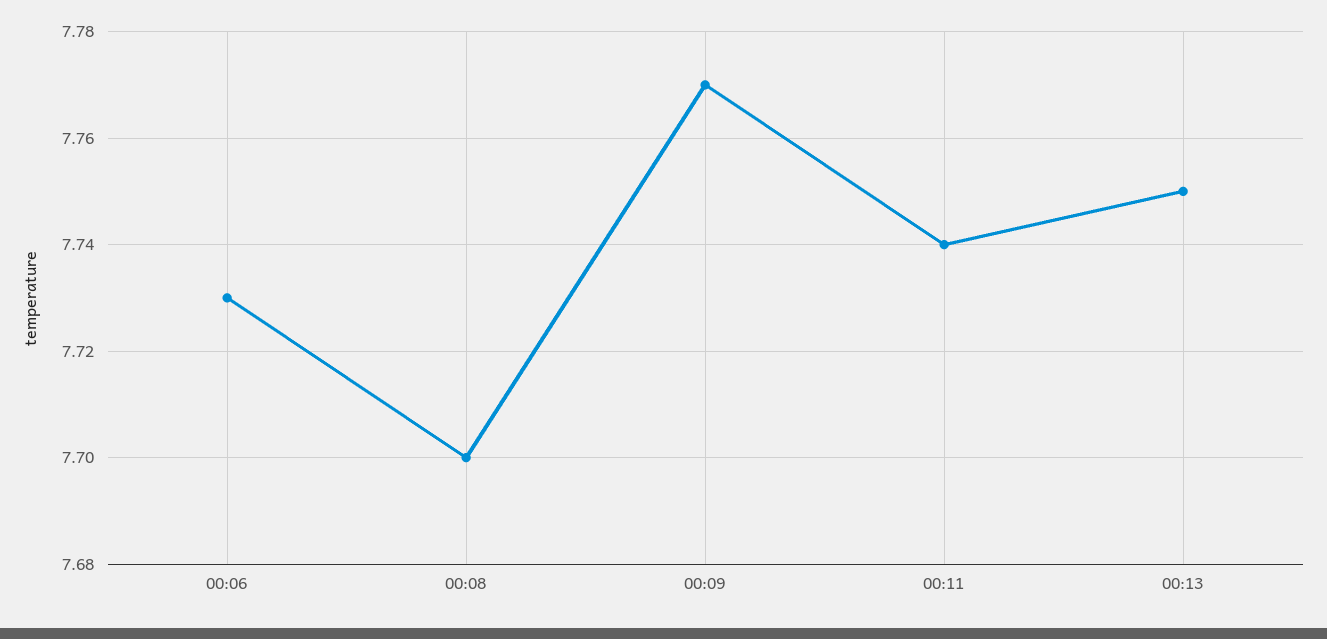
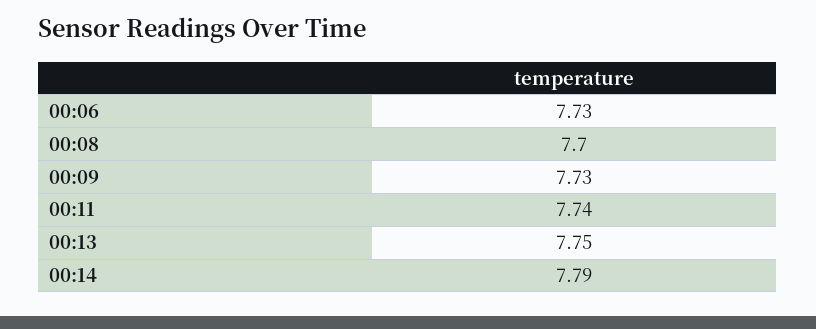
00:09: 7.77 -> 7.73
00:14: none -> 7.79

